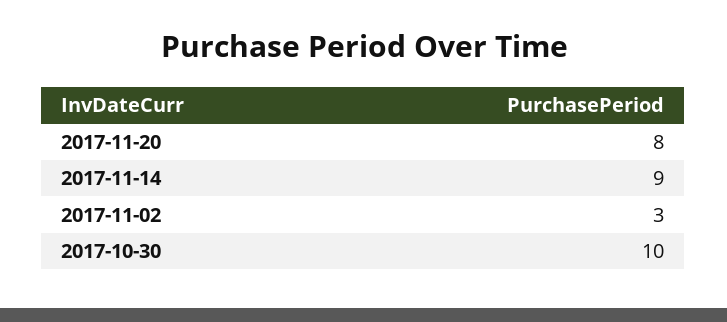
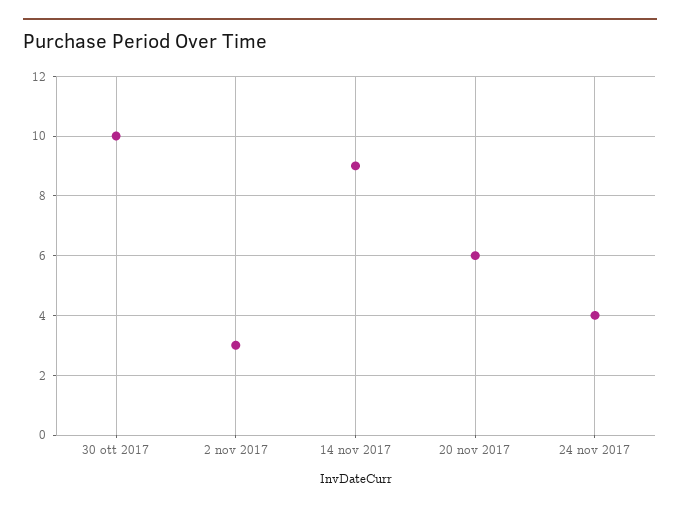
2017-11-20: 8 -> 6
24 nov 2017: none -> 4

